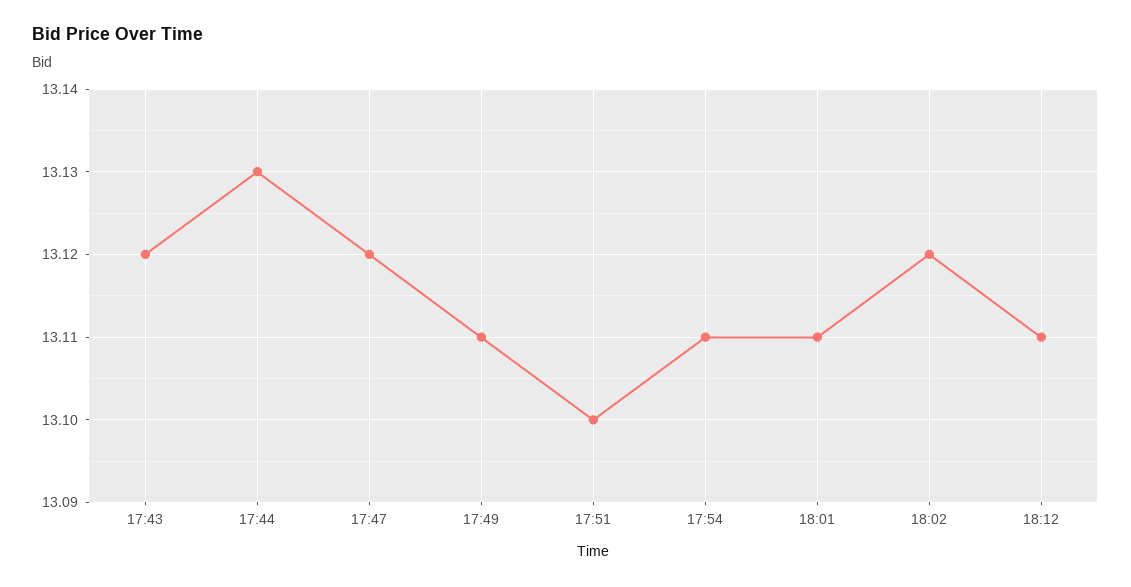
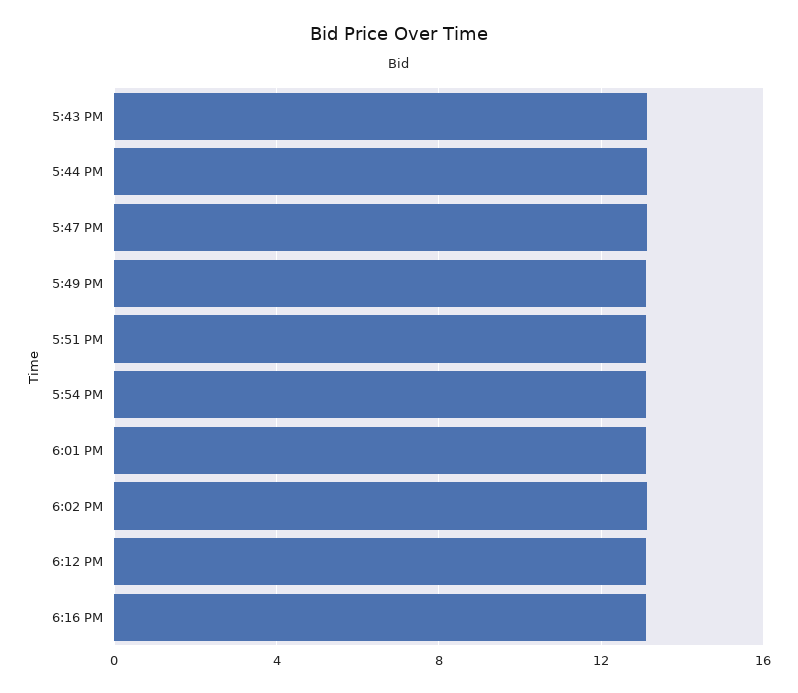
6:16 PM: none -> 13

